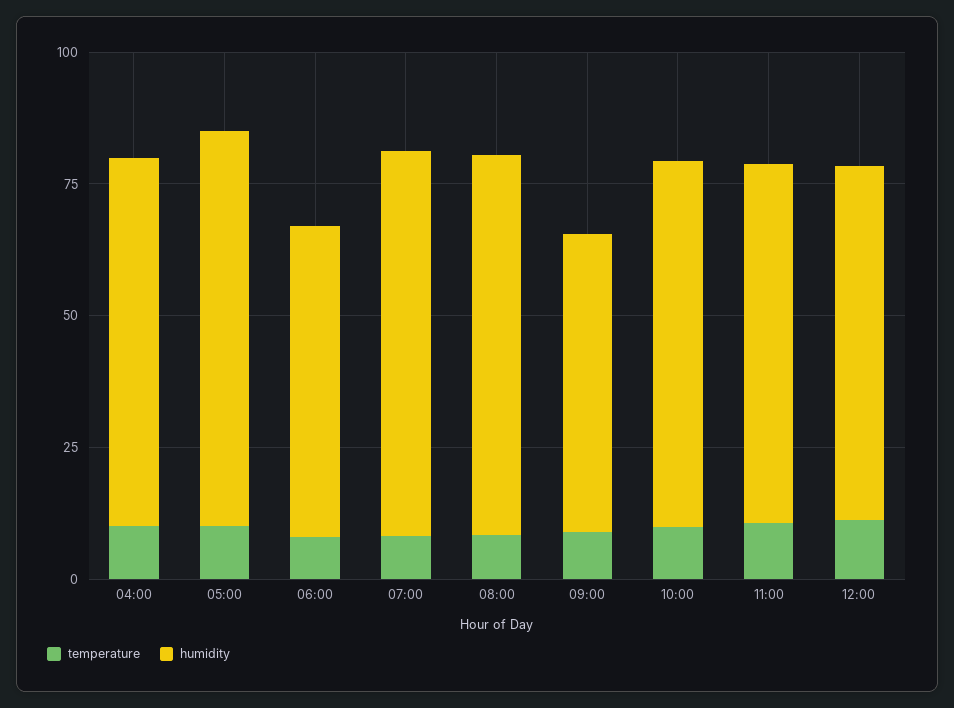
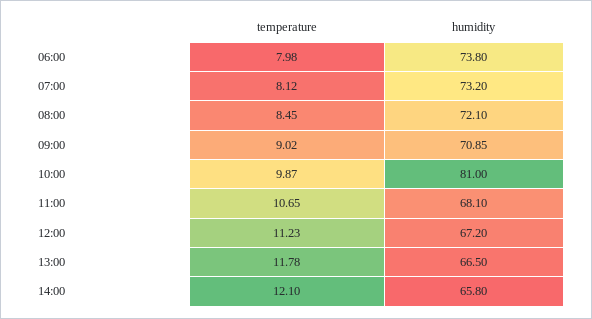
temperature, 04:00: 10 -> none
humidity, 04:00: 70 -> none
temperature, 05:00: 10 -> none
humidity, 05:00: 75 -> none
humidity, 06:00: 60 -> 73.8
humidity, 09:00: 55 -> 70.85
humidity, 10:00: 70 -> 81
temperature, 13:00: none -> 11.78
humidity, 13:00: none -> 66.5
temperature, 14:00: none -> 12.1
humidity, 14:00: none -> 65.8

